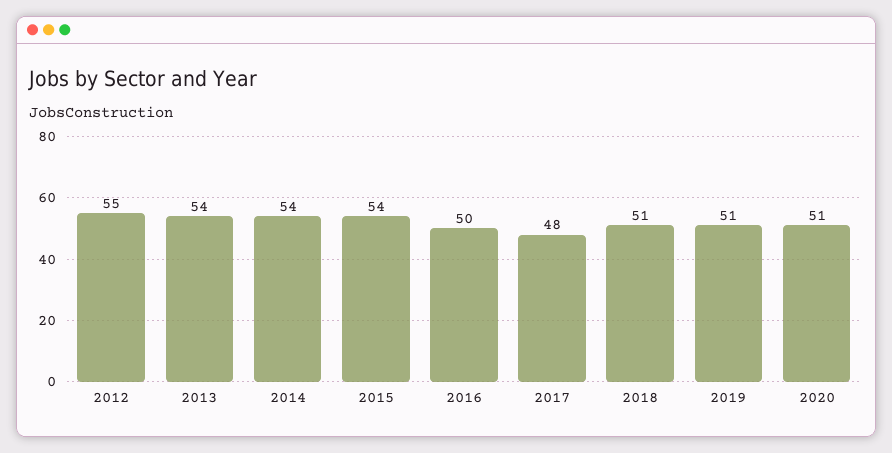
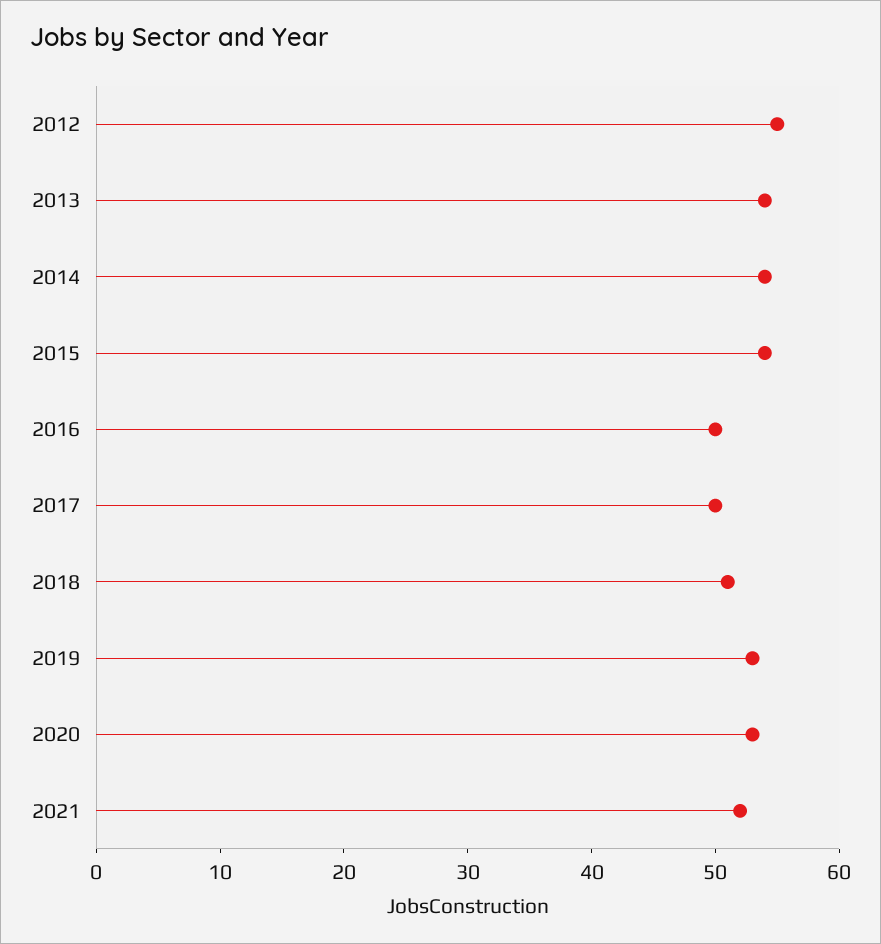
2017: 48 -> 50
2019: 51 -> 53
2020: 51 -> 53
2021: none -> 52

